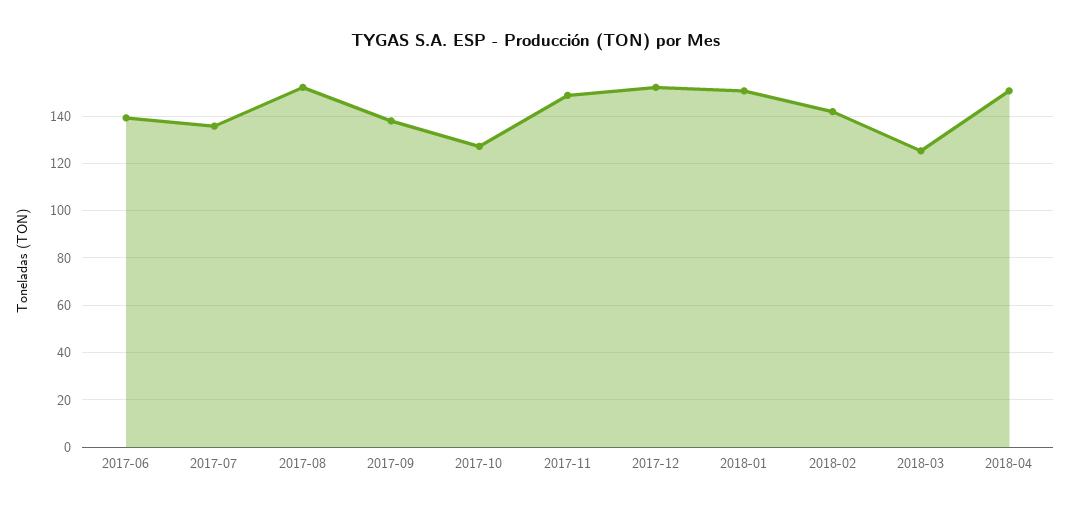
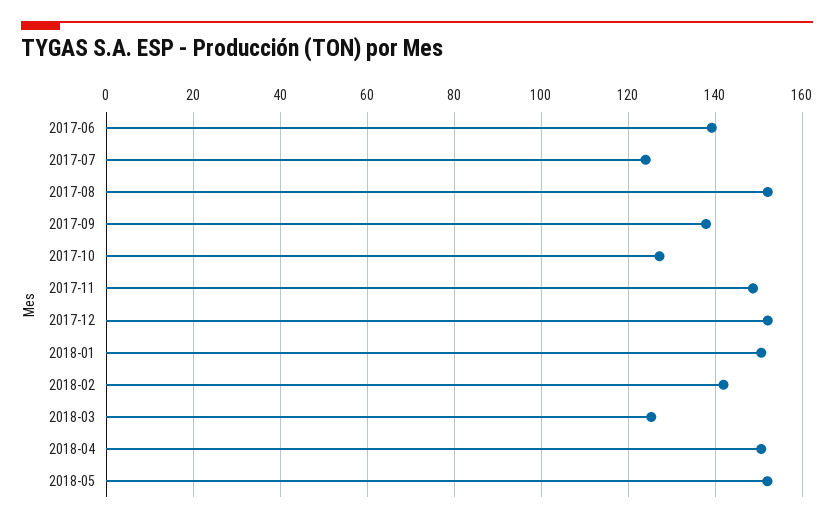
2017-07: 135 -> 124
2018-05: none -> 152

